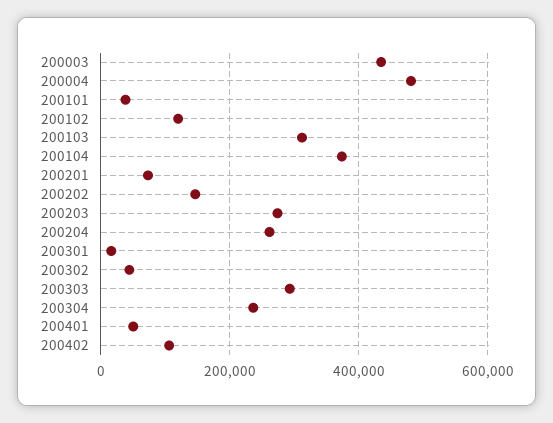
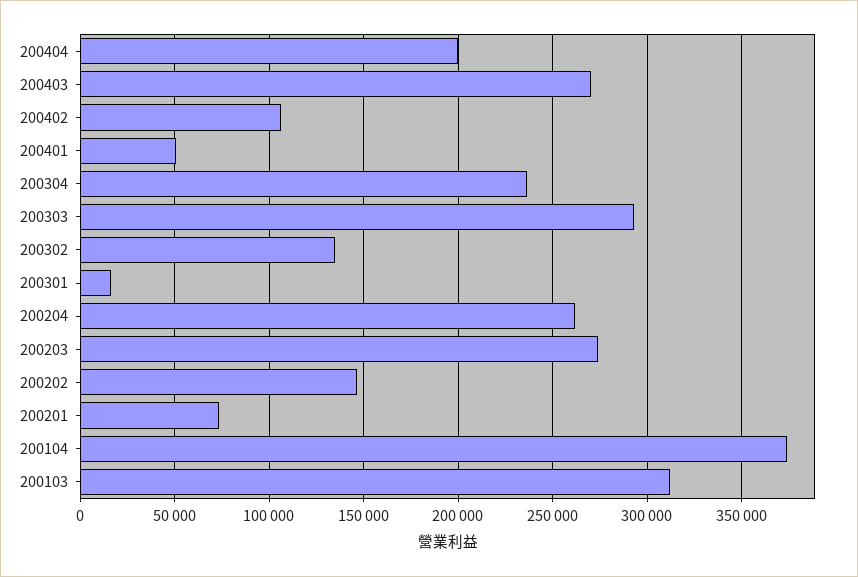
200003: 440000 -> none
200004: 480000 -> none
200101: 40000 -> none
200102: 120000 -> none
200302: 40000 -> 135000
200404: none -> 200000
200403: none -> 270000

